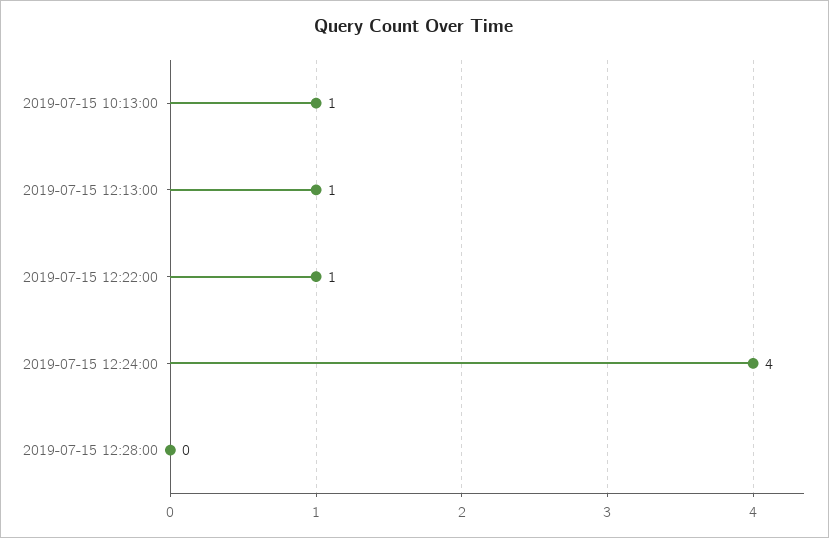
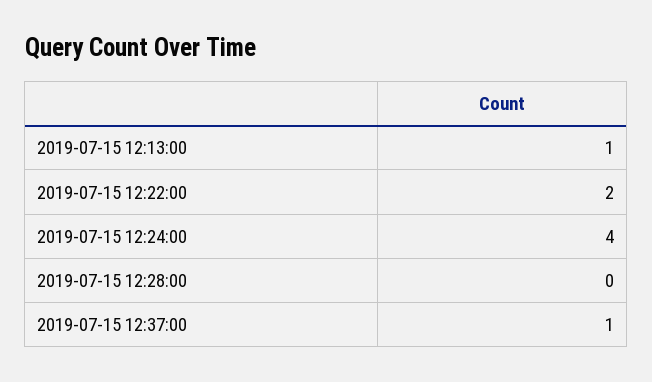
2019-07-15 10:13:00: 1 -> none
2019-07-15 12:22:00: 1 -> 2
2019-07-15 12:37:00: none -> 1

